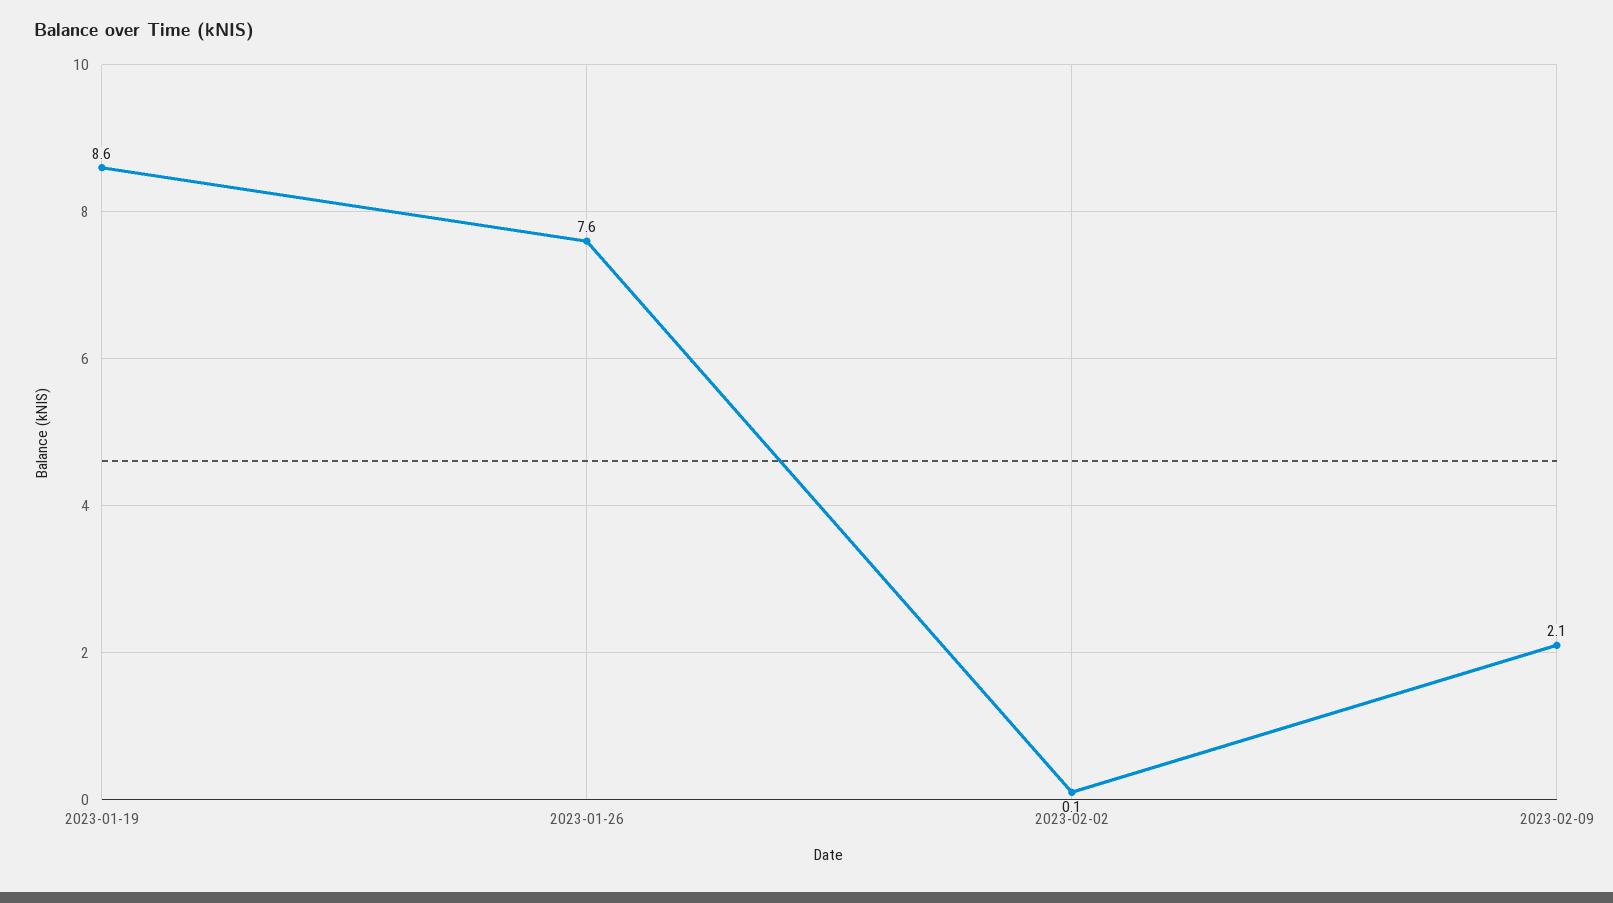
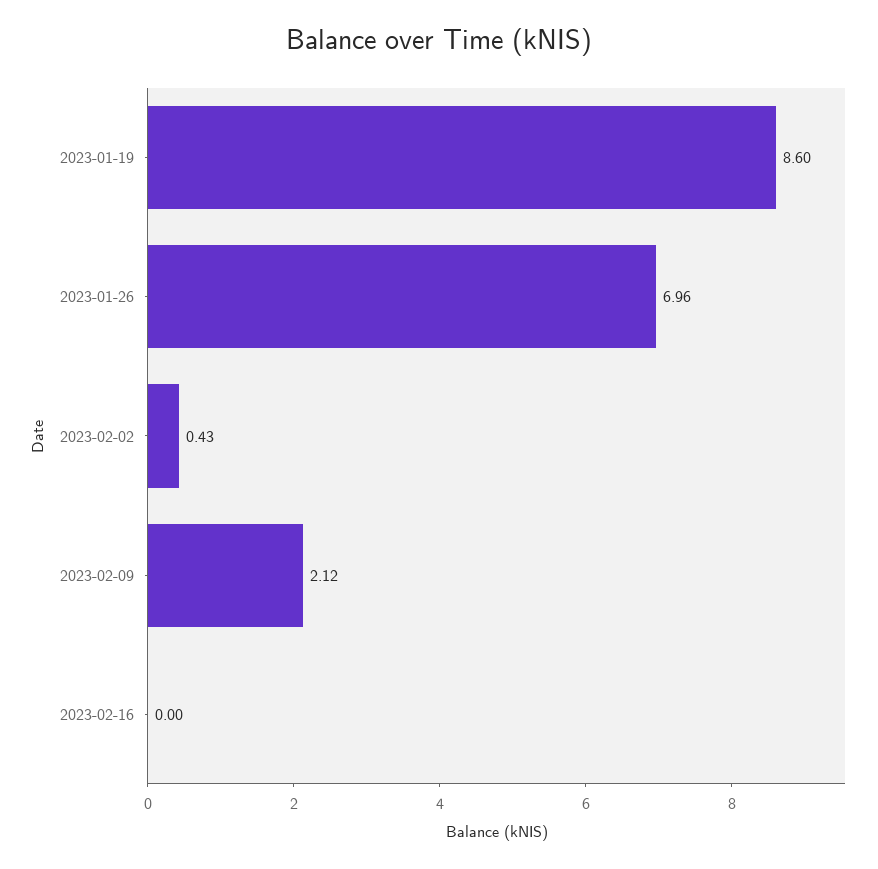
2023-01-26: 7.6 -> 6.96
2023-02-02: 0.1 -> 0.43
2023-02-16: none -> 0

